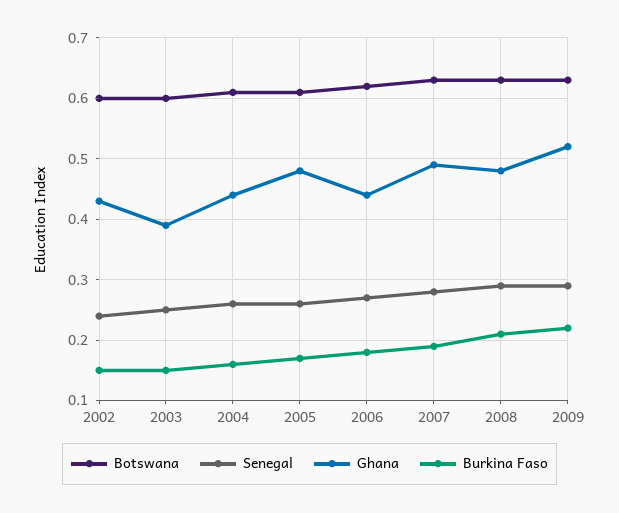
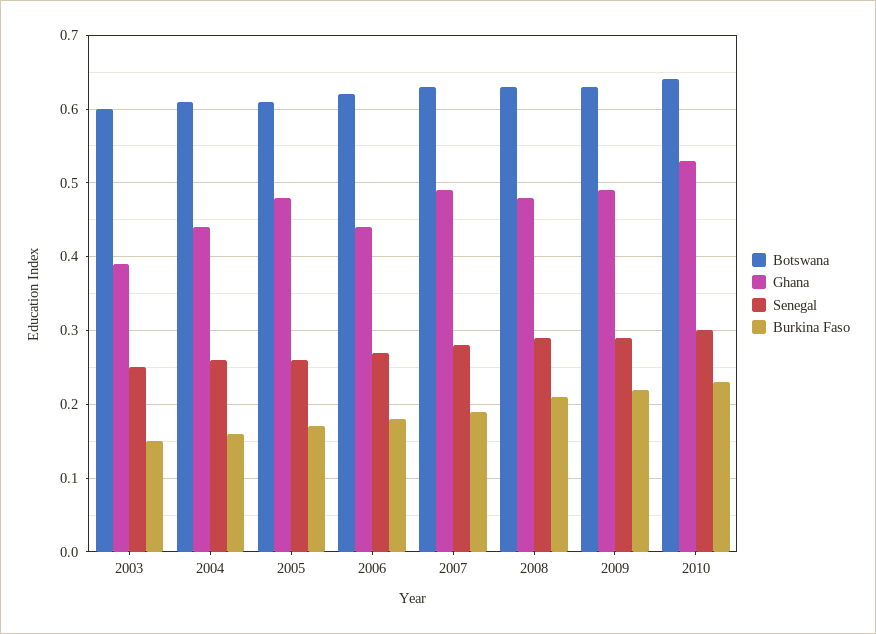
Botswana, 2002: 0.6 -> none
Senegal, 2002: 0.24 -> none
Ghana, 2002: 0.43 -> none
Burkina Faso, 2002: 0.15 -> none
Ghana, 2009: 0.52 -> 0.49
Botswana, 2010: none -> 0.64
Ghana, 2010: none -> 0.53
Senegal, 2010: none -> 0.3
Burkina Faso, 2010: none -> 0.23

